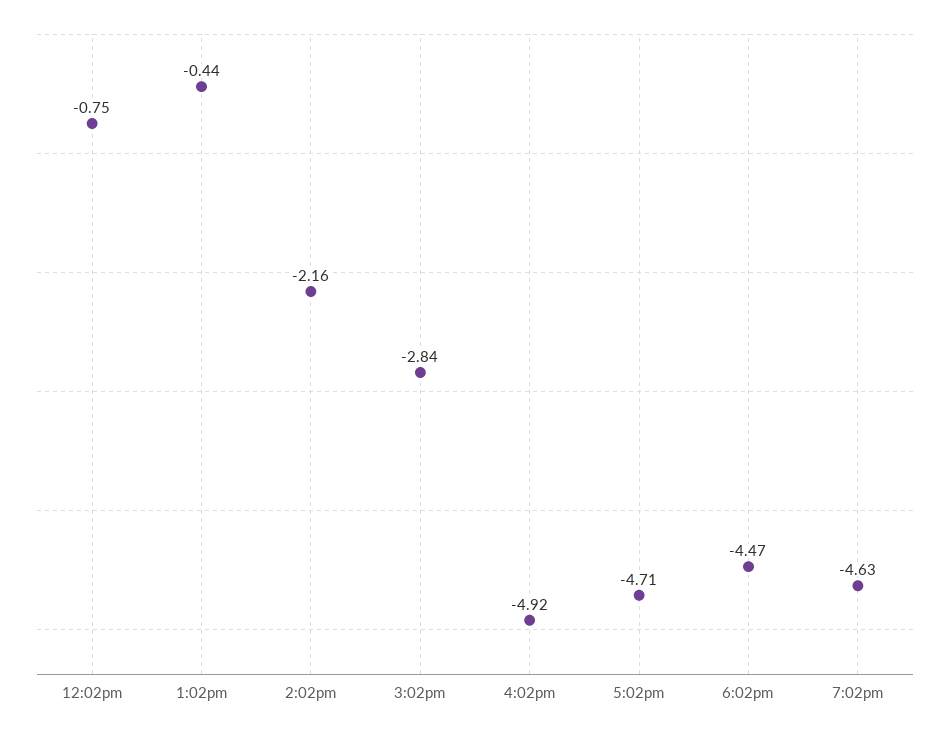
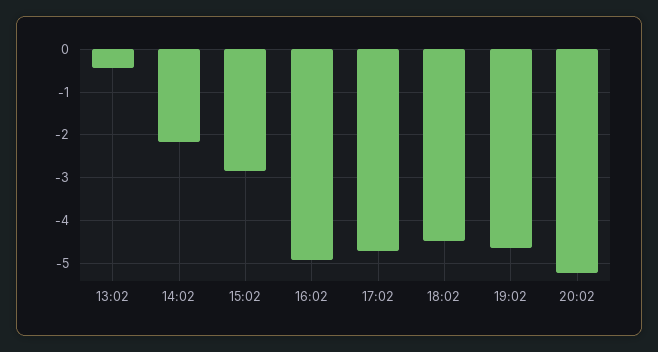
12:02pm: -0.75 -> none
20:02: none -> -5.2

